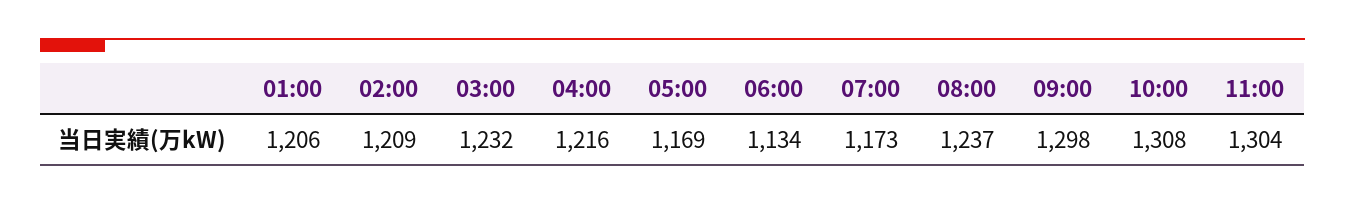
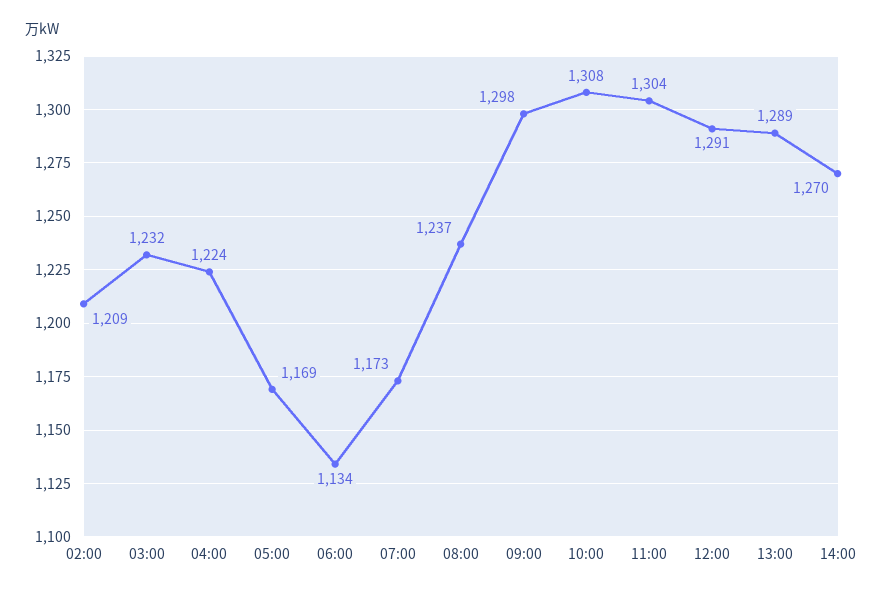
01:00: 1206 -> none
04:00: 1216 -> 1224
12:00: none -> 1291
13:00: none -> 1289
14:00: none -> 1270

